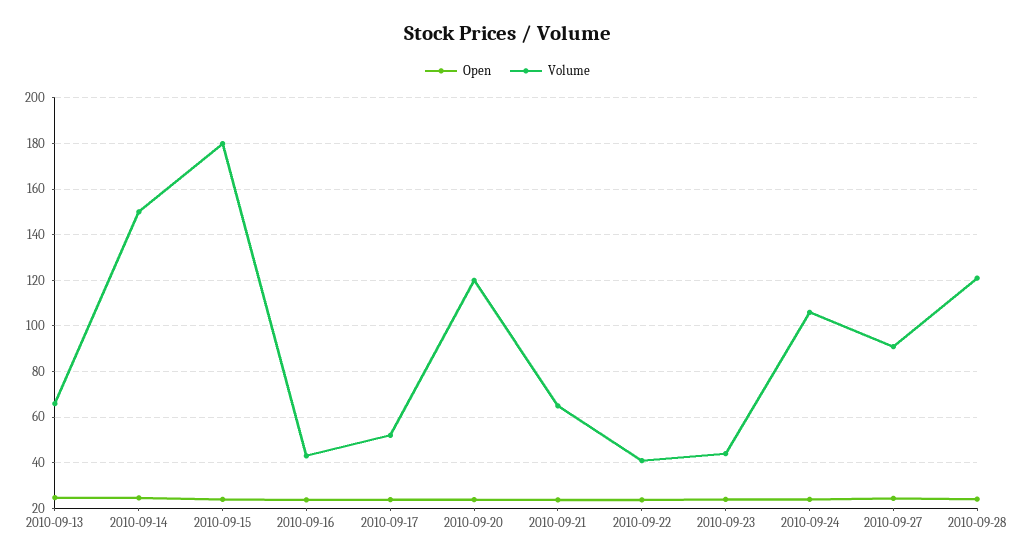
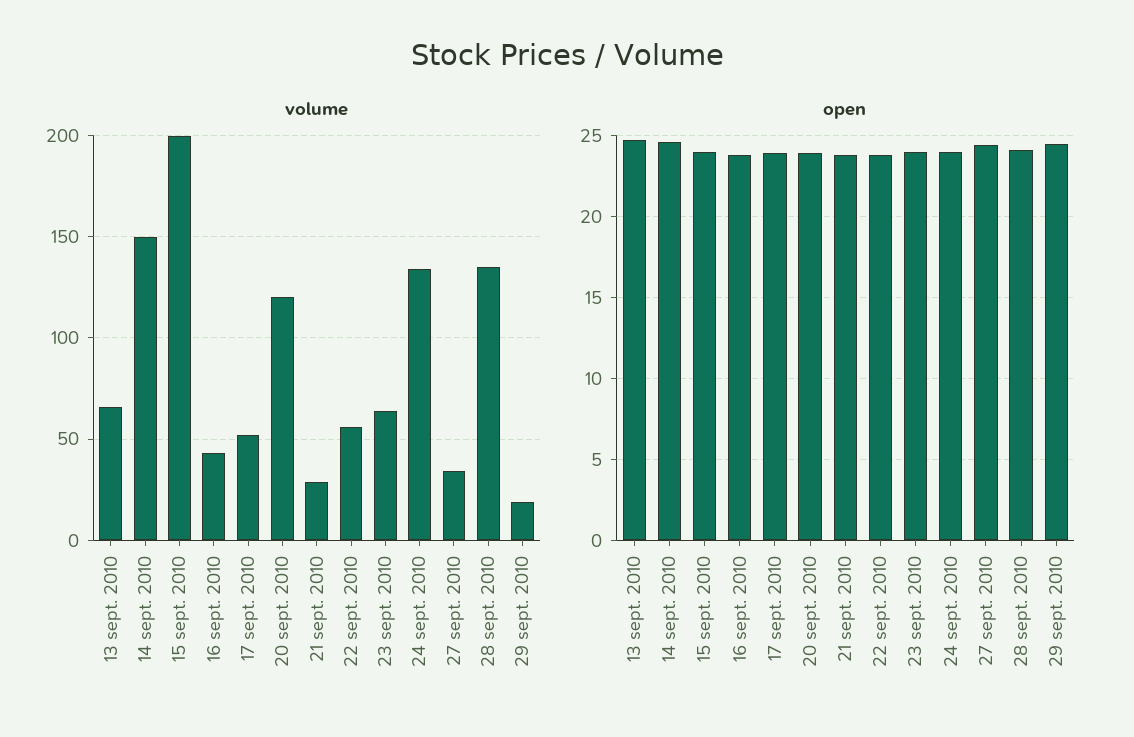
Volume, 2010-09-15: 180 -> 200
Volume, 2010-09-21: 65 -> 30
Volume, 2010-09-22: 40 -> 55
Volume, 2010-09-23: 45 -> 65
Volume, 2010-09-24: 105 -> 135
Volume, 2010-09-27: 90 -> 35
Volume, 2010-09-28: 120 -> 135
Volume, 29 sept. 2010: none -> 20
Open, 29 sept. 2010: none -> 24.5

